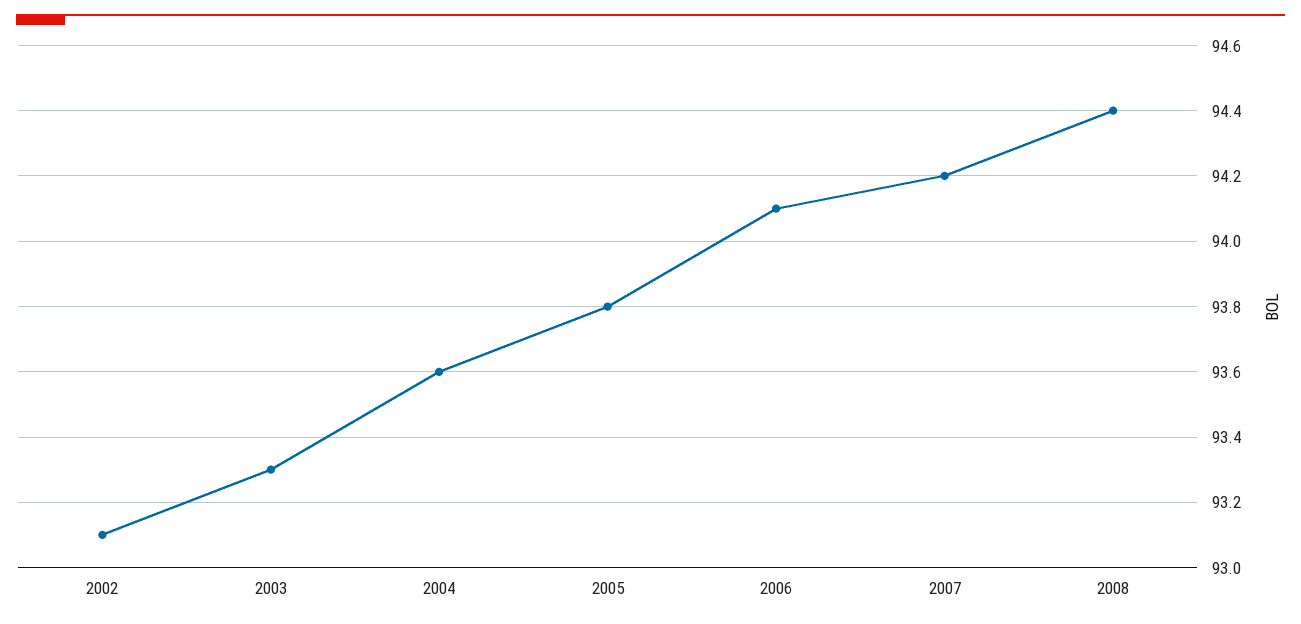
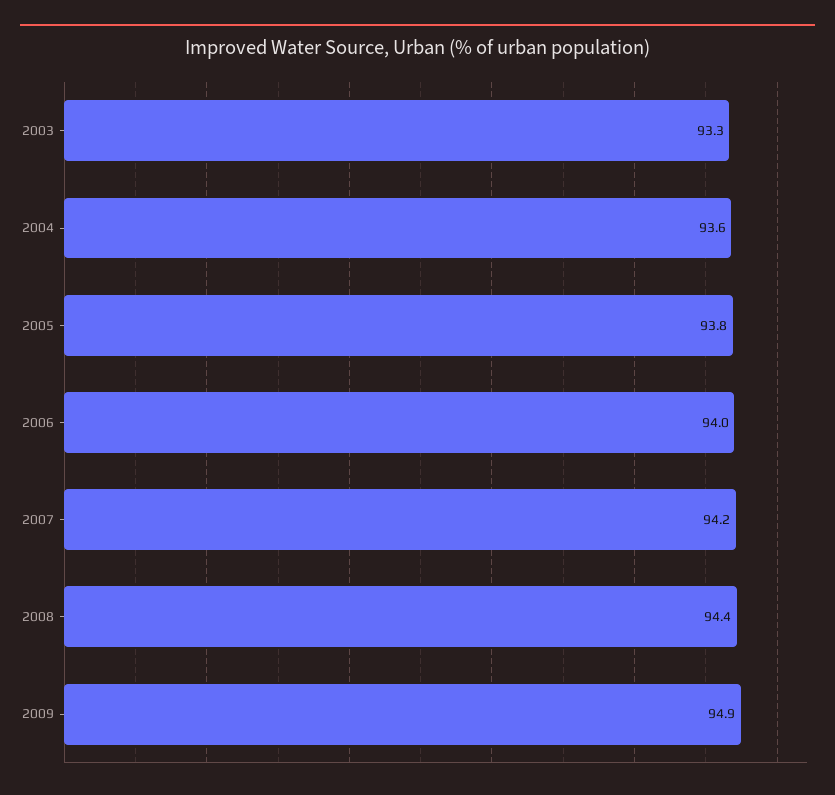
2002: 93.1 -> none
2006: 94.1 -> 94
2009: none -> 94.9

